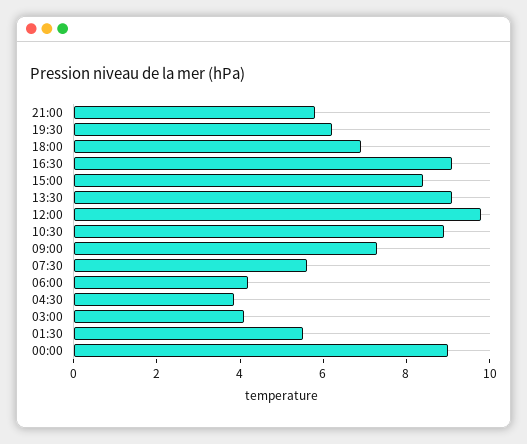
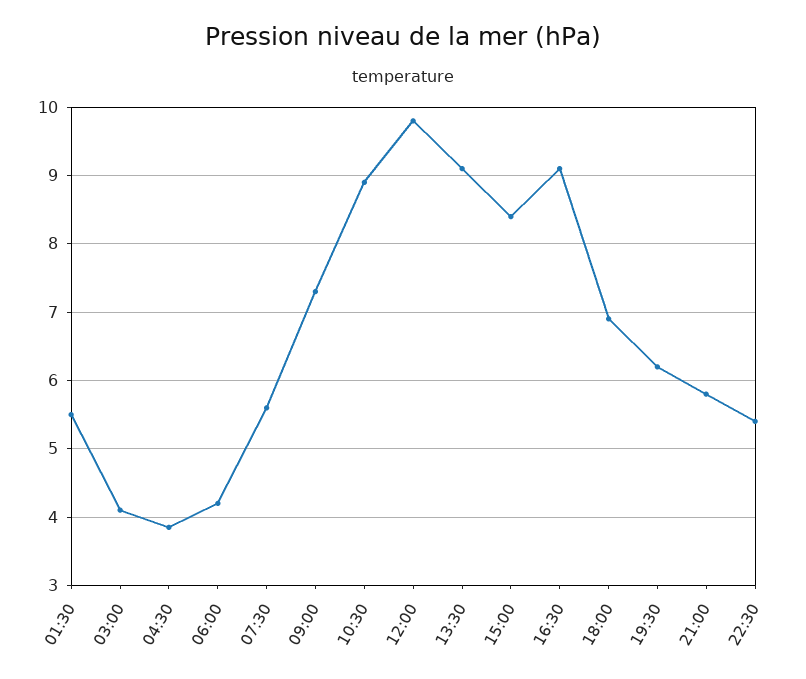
00:00: 9 -> none
22:30: none -> 5.4

